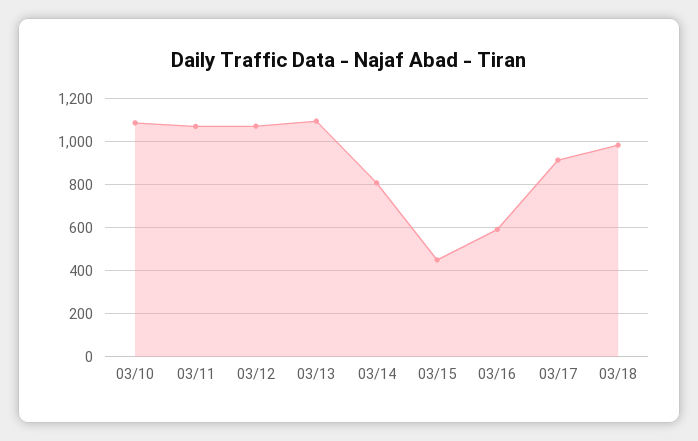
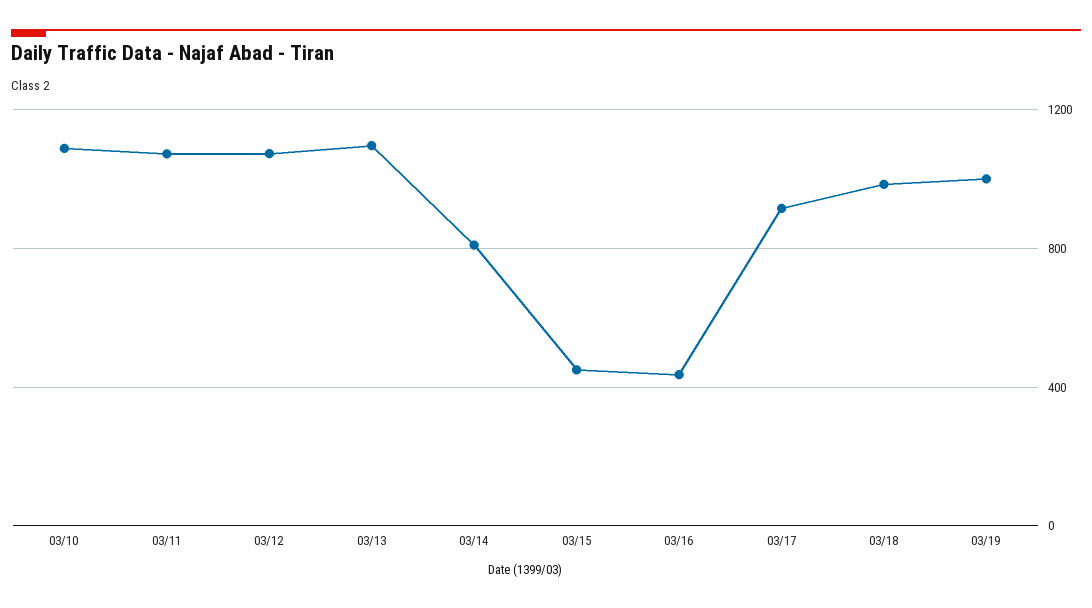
03/16: 600 -> 450
03/19: none -> 1000

